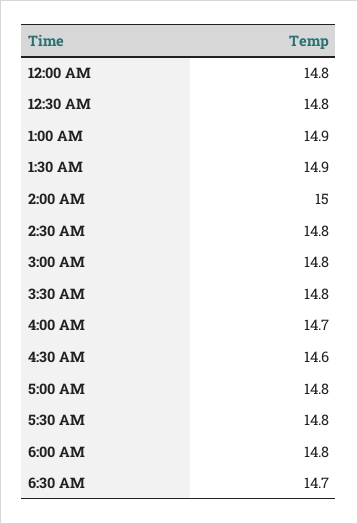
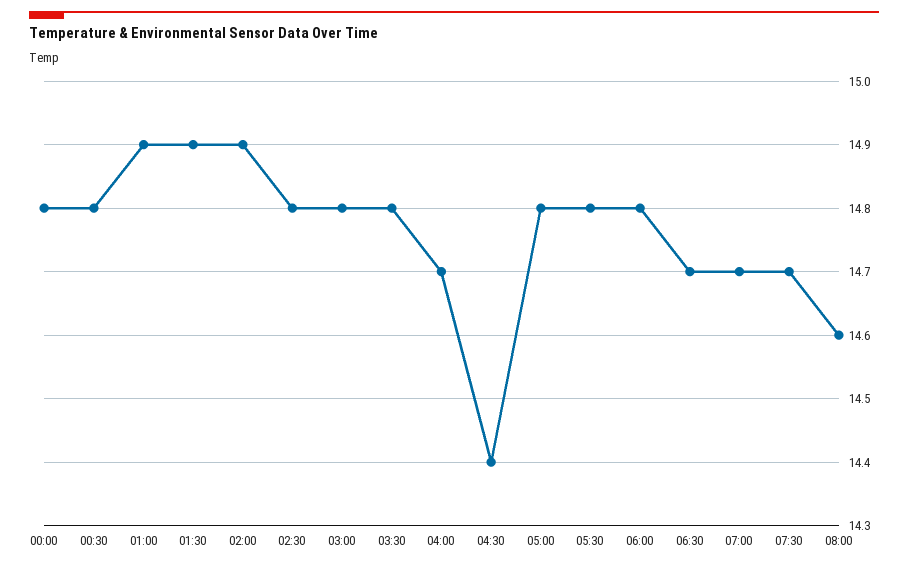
2:00 AM: 15 -> 14.9
4:30 AM: 14.6 -> 14.4
07:00: none -> 14.7
07:30: none -> 14.7
08:00: none -> 14.6

